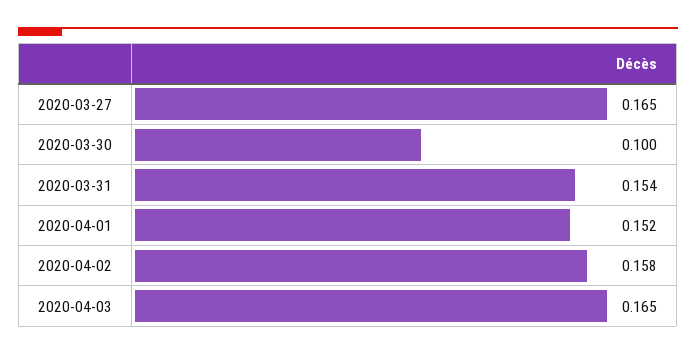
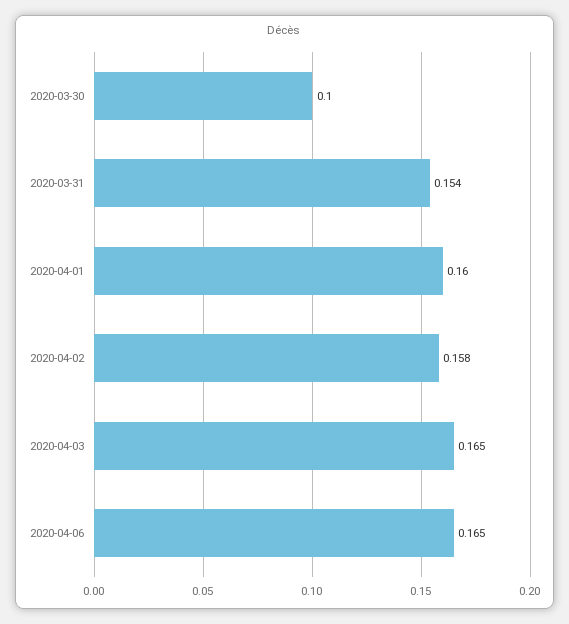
2020-03-27: 0.165 -> none
2020-04-01: 0.152 -> 0.16
2020-04-06: none -> 0.165

